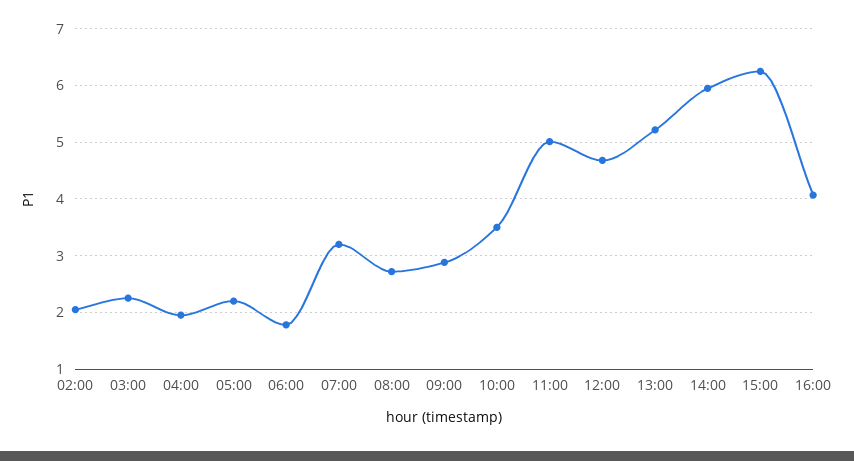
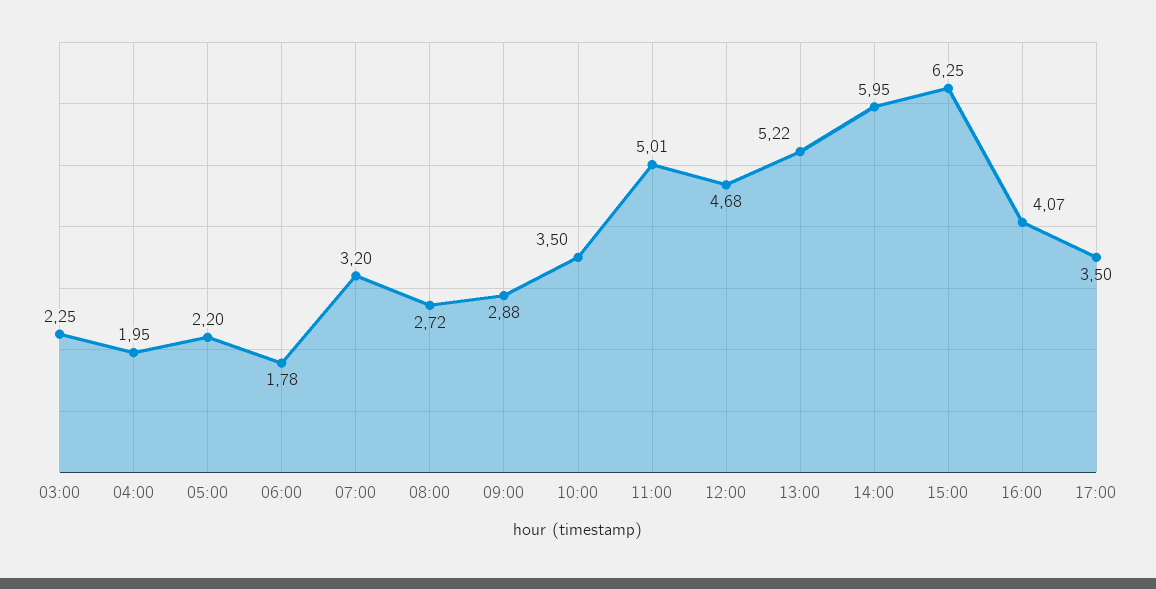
02:00: 2 -> none
17:00: none -> 3.5

